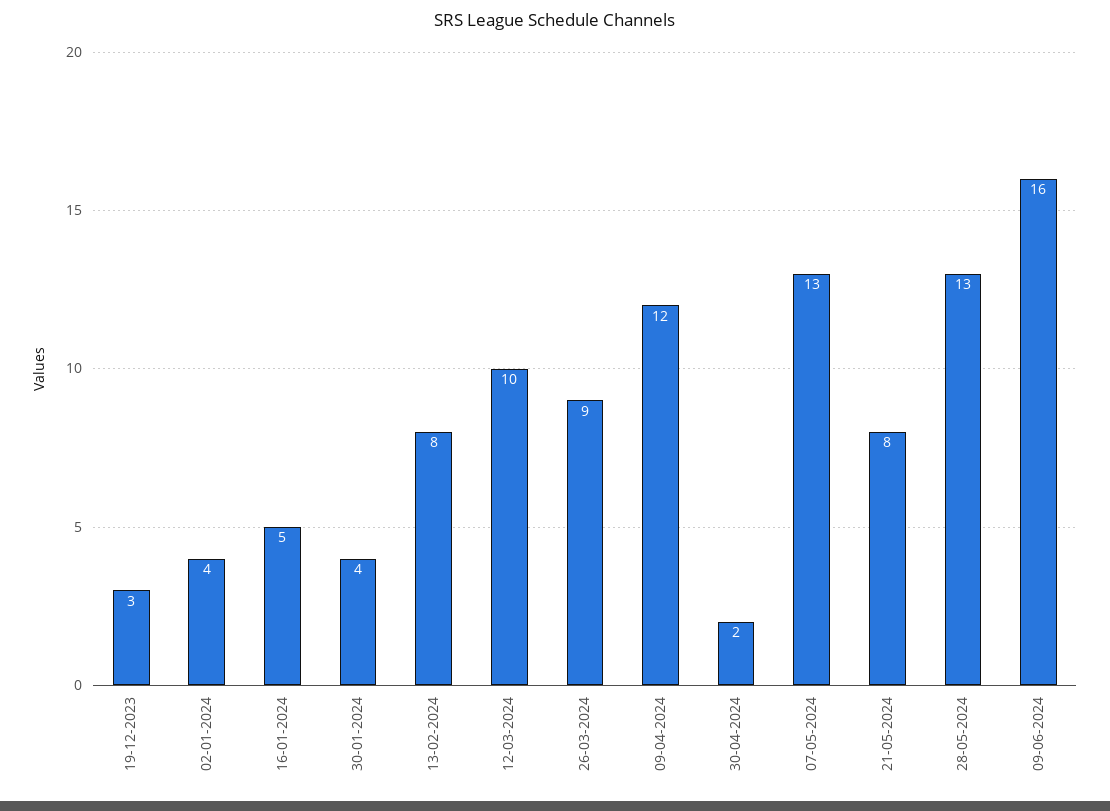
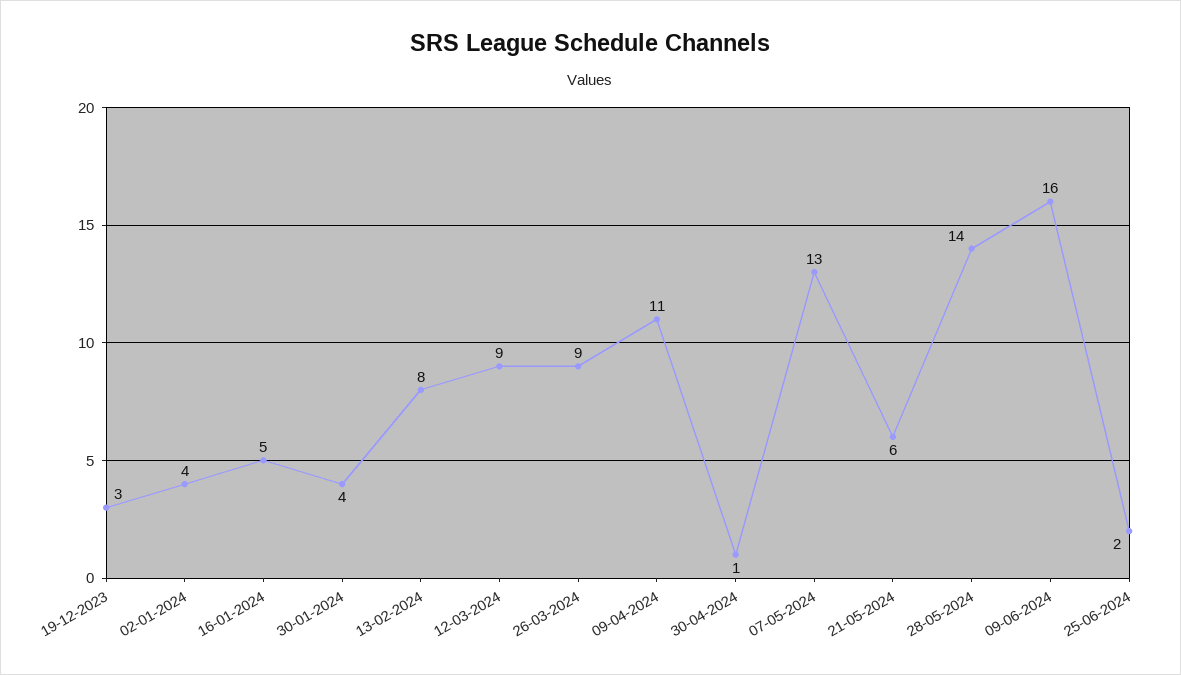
12-03-2024: 10 -> 9
09-04-2024: 12 -> 11
30-04-2024: 2 -> 1
21-05-2024: 8 -> 6
28-05-2024: 13 -> 14
25-06-2024: none -> 2

